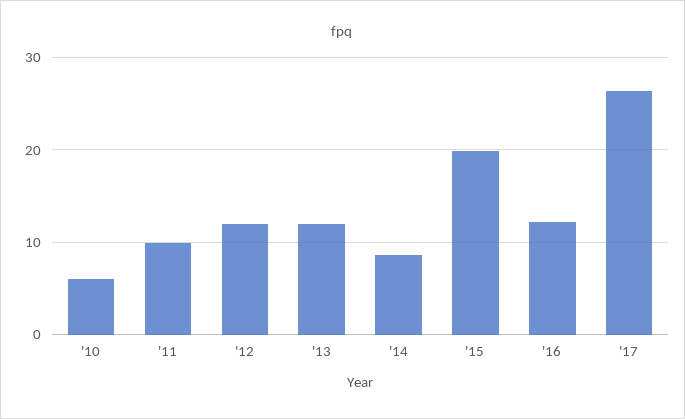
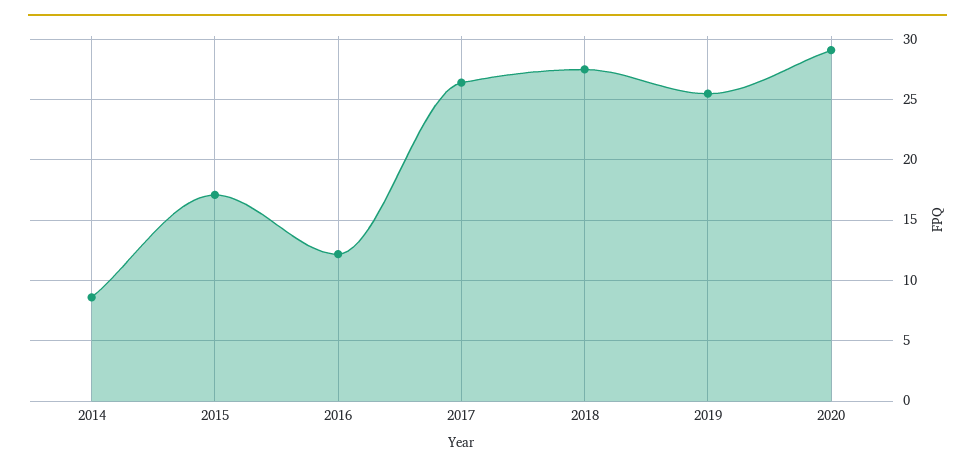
'10: 6 -> none
'11: 10 -> none
'12: 12 -> none
'13: 12 -> none
'15: 20 -> 17
2018: none -> 27.5
2019: none -> 25.5
2020: none -> 29

